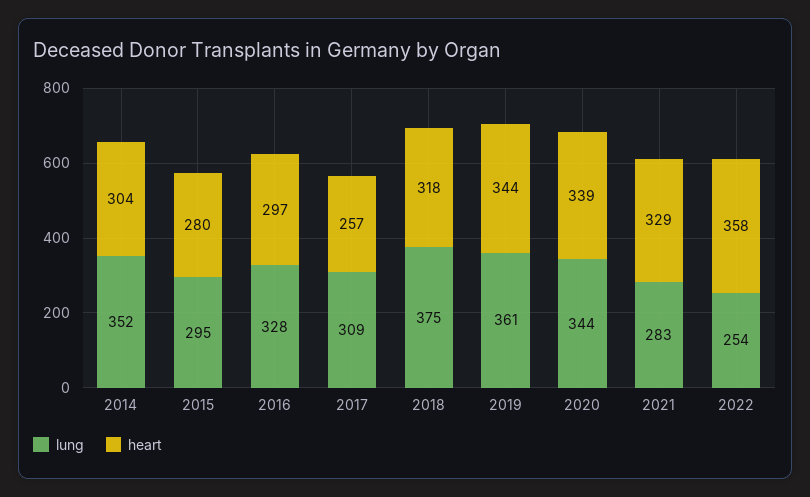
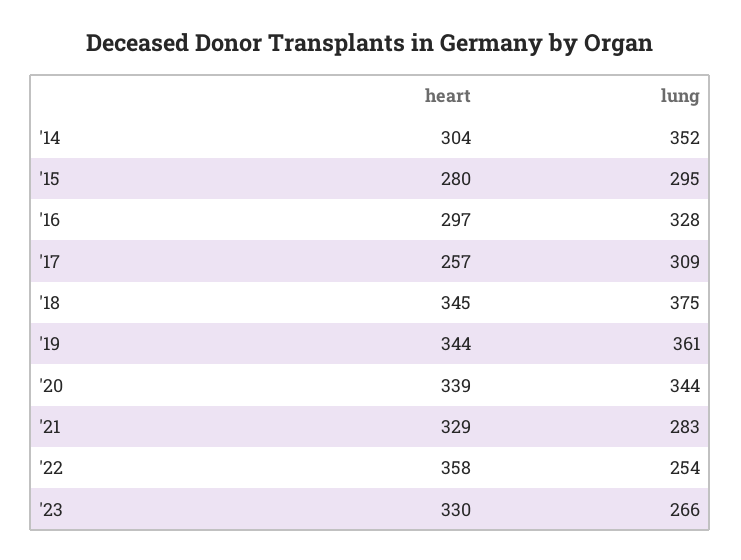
heart, 2018: 318 -> 345
heart, '23: none -> 330
lung, '23: none -> 266

